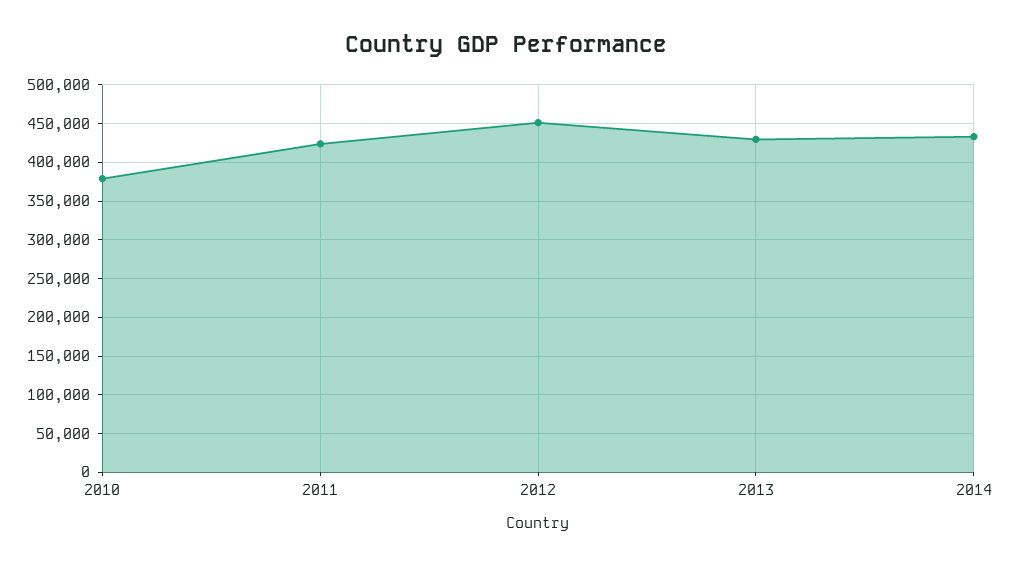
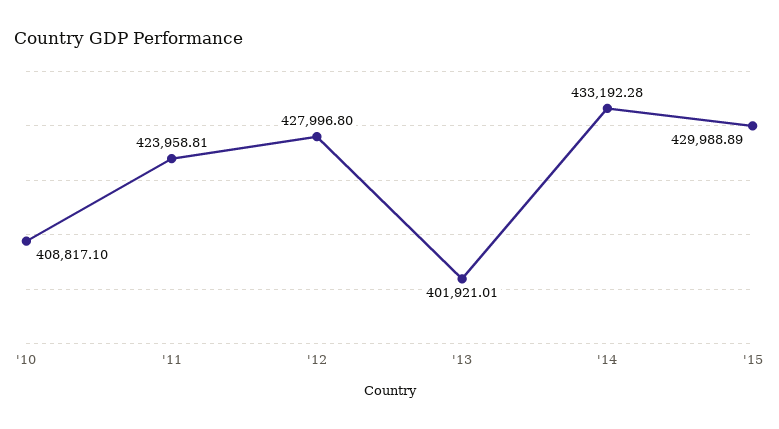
2010: 380000 -> 408817.1
2012: 450000 -> 427996.8
2013: 430000 -> 401921.01
'15: none -> 429988.89

